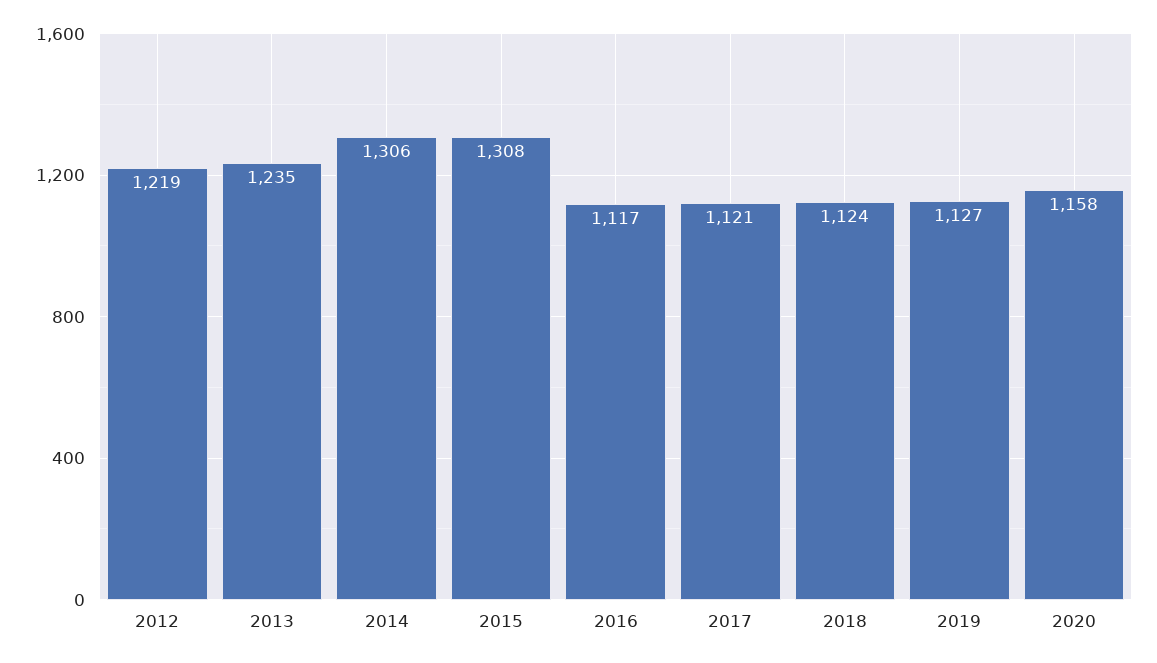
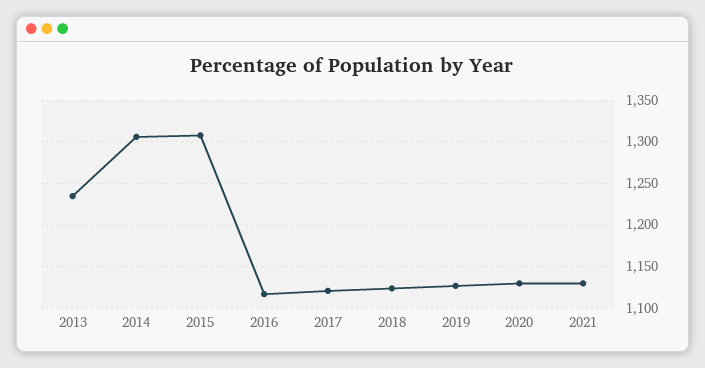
2012: 1219 -> none
2020: 1158 -> 1130
2021: none -> 1130

